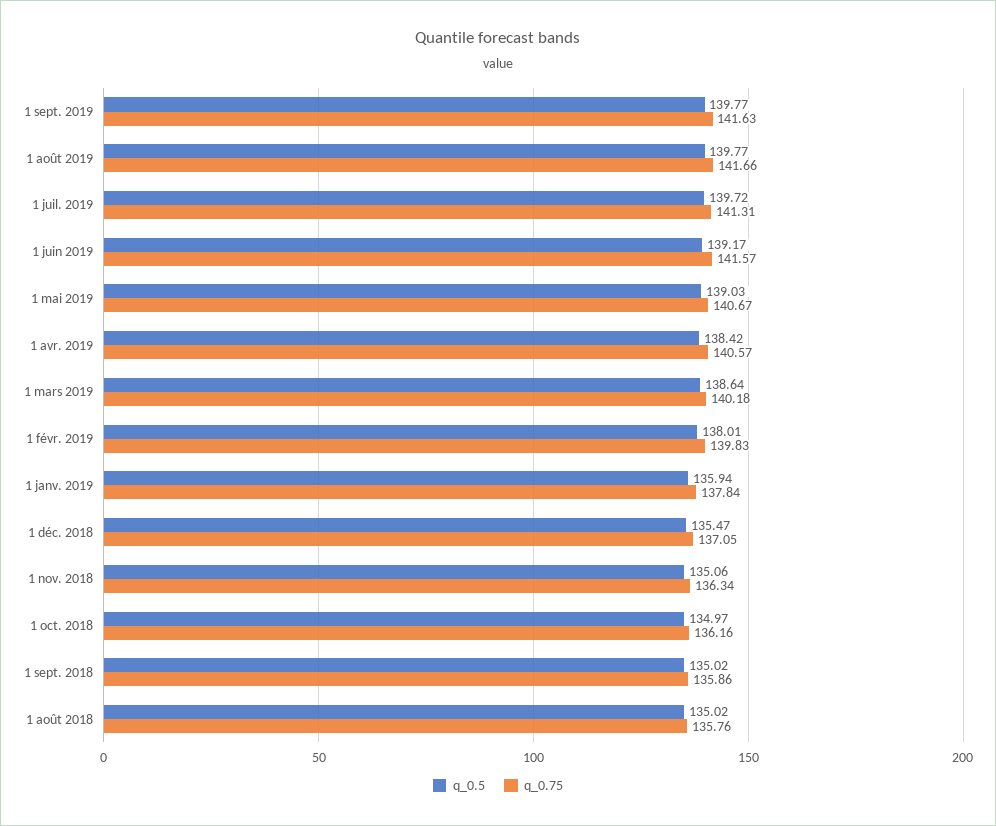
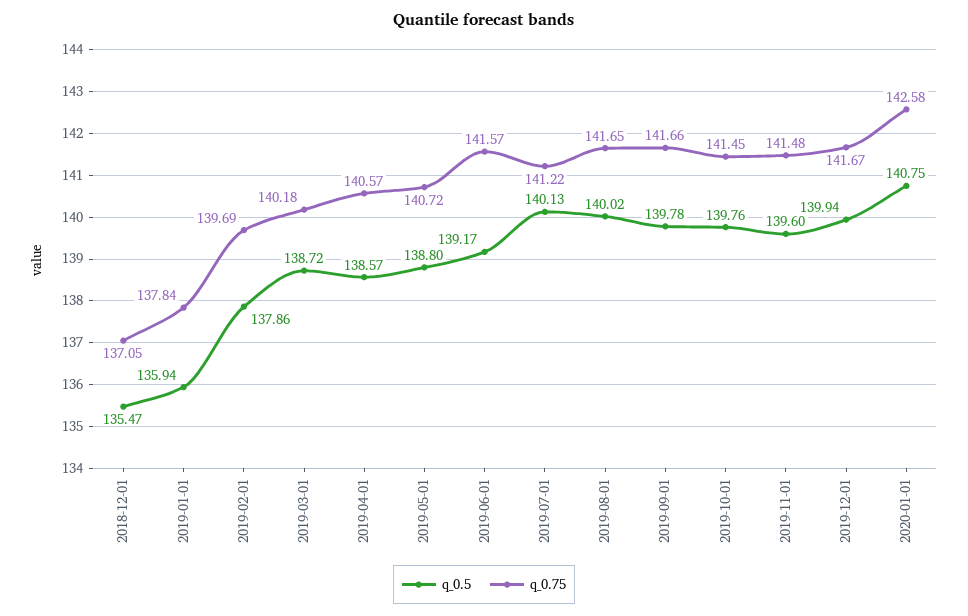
q_0.5, 1 sept. 2019: 139.77 -> 139.78
q_0.75, 1 sept. 2019: 141.63 -> 141.66
q_0.5, 1 août 2019: 139.77 -> 140.02
q_0.75, 1 août 2019: 141.66 -> 141.65
q_0.5, 1 juil. 2019: 139.72 -> 140.13
q_0.75, 1 juil. 2019: 141.31 -> 141.22
q_0.5, 1 mai 2019: 139.03 -> 138.8
q_0.75, 1 mai 2019: 140.67 -> 140.72
q_0.5, 1 avr. 2019: 138.42 -> 138.57
q_0.5, 1 mars 2019: 138.64 -> 138.72
q_0.5, 1 févr. 2019: 138.01 -> 137.86
q_0.75, 1 févr. 2019: 139.83 -> 139.69
q_0.5, 1 nov. 2018: 135.06 -> none
q_0.75, 1 nov. 2018: 136.34 -> none
q_0.5, 1 oct. 2018: 134.97 -> none
q_0.75, 1 oct. 2018: 136.16 -> none
q_0.5, 1 sept. 2018: 135.02 -> none
q_0.75, 1 sept. 2018: 135.86 -> none
q_0.5, 1 août 2018: 135.02 -> none
q_0.75, 1 août 2018: 135.76 -> none
q_0.5, 2019-10-01: none -> 139.76
q_0.75, 2019-10-01: none -> 141.45
q_0.5, 2019-11-01: none -> 139.6
q_0.75, 2019-11-01: none -> 141.48
q_0.5, 2019-12-01: none -> 139.94
q_0.75, 2019-12-01: none -> 141.67
q_0.5, 2020-01-01: none -> 140.75
q_0.75, 2020-01-01: none -> 142.58

